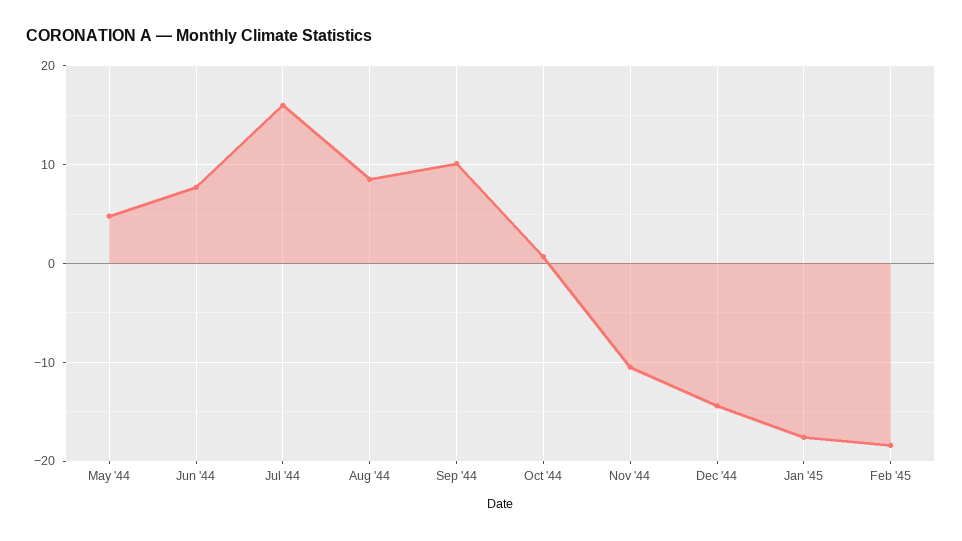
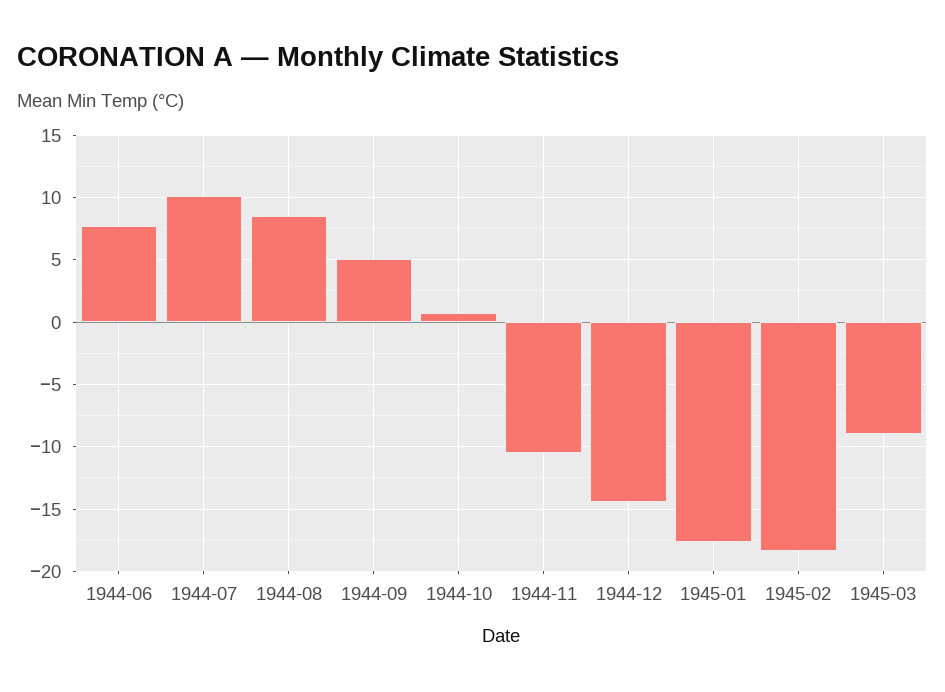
May '44: 5 -> none
Jul '44: 16 -> 10
Sep '44: 10 -> 5
1945-03: none -> -9

